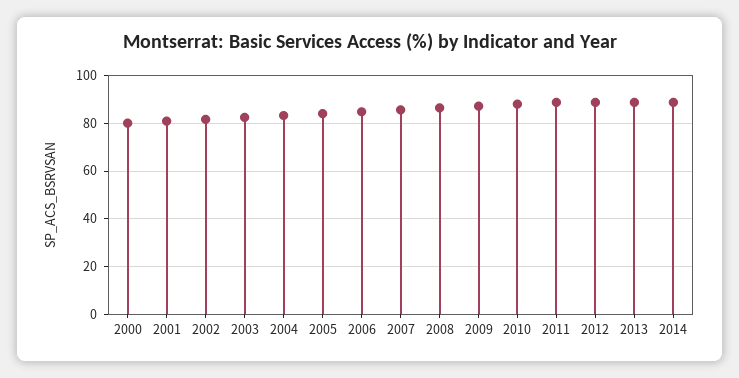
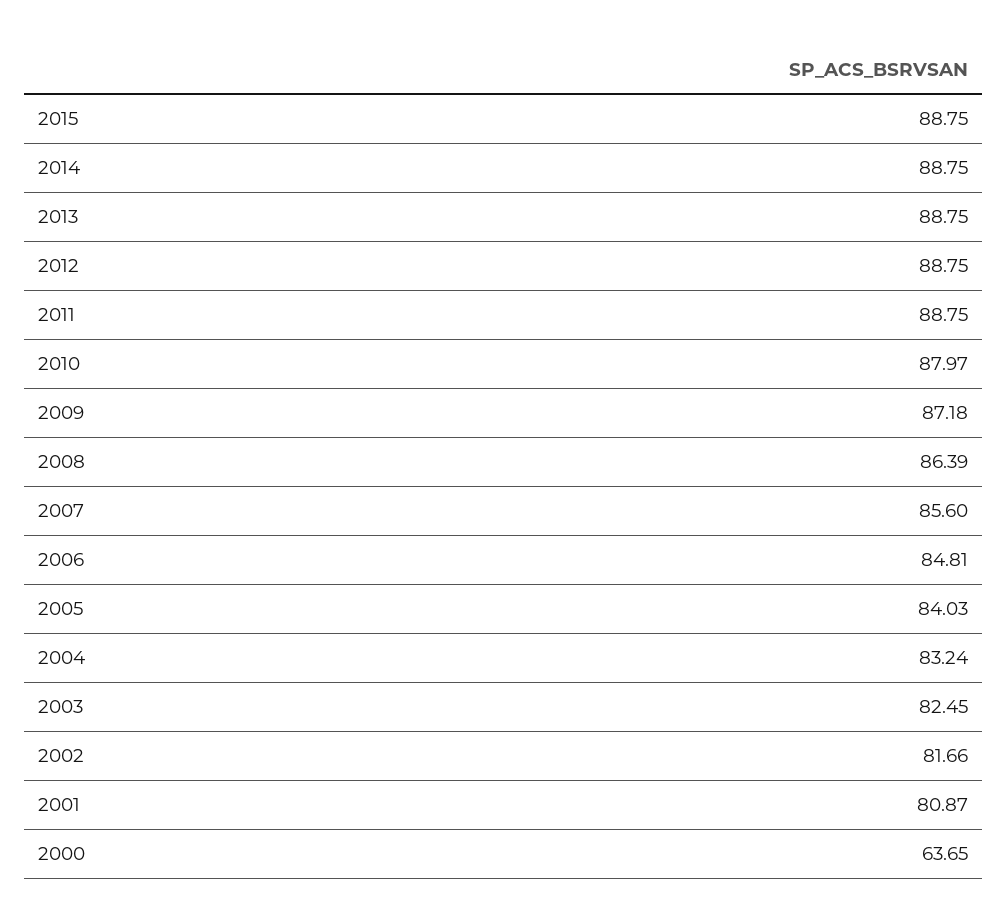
2000: 80 -> 63.65
2015: none -> 88.75

